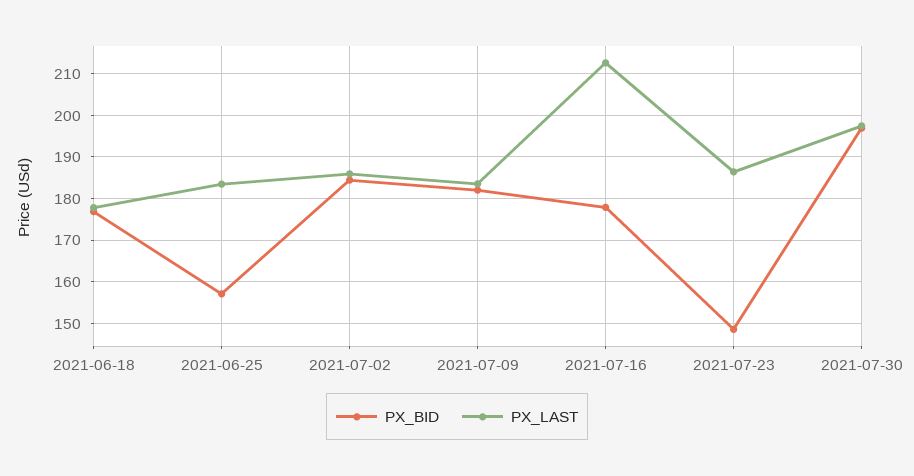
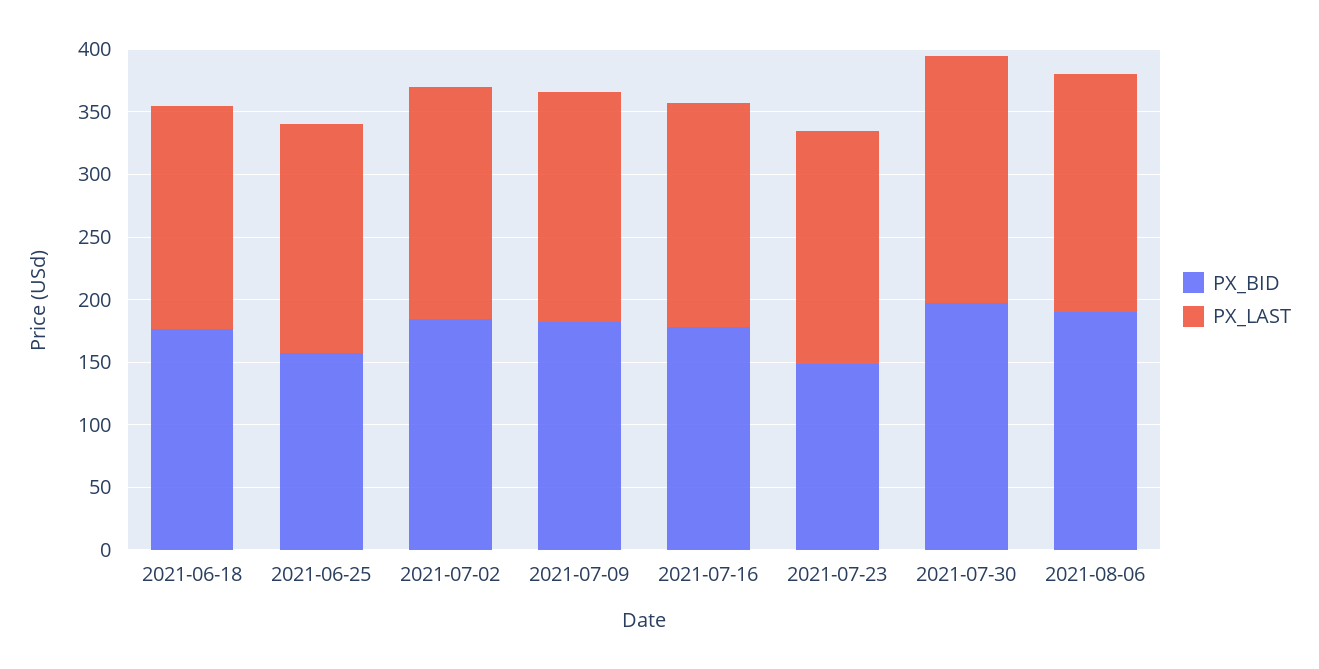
PX_LAST, 2021-07-16: 212 -> 180
PX_BID, 2021-08-06: none -> 190
PX_LAST, 2021-08-06: none -> 190

